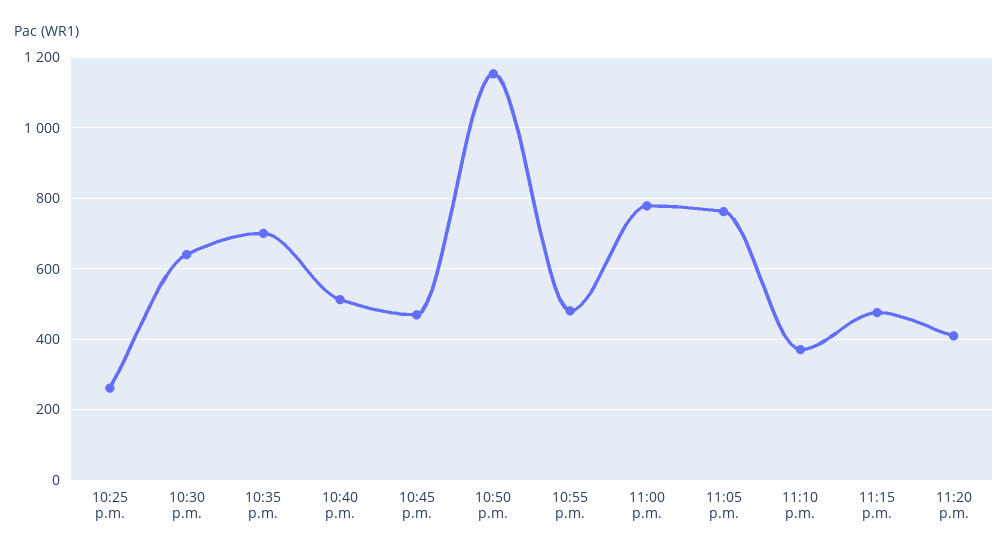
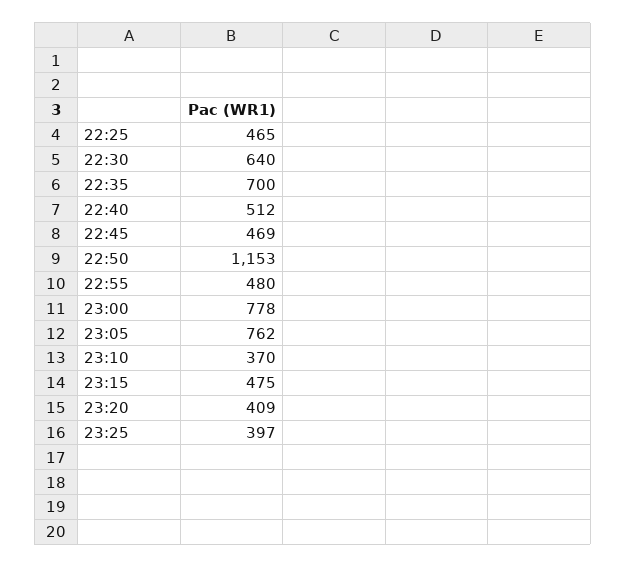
10:25 p.m.: 260 -> 465
23:25: none -> 397

